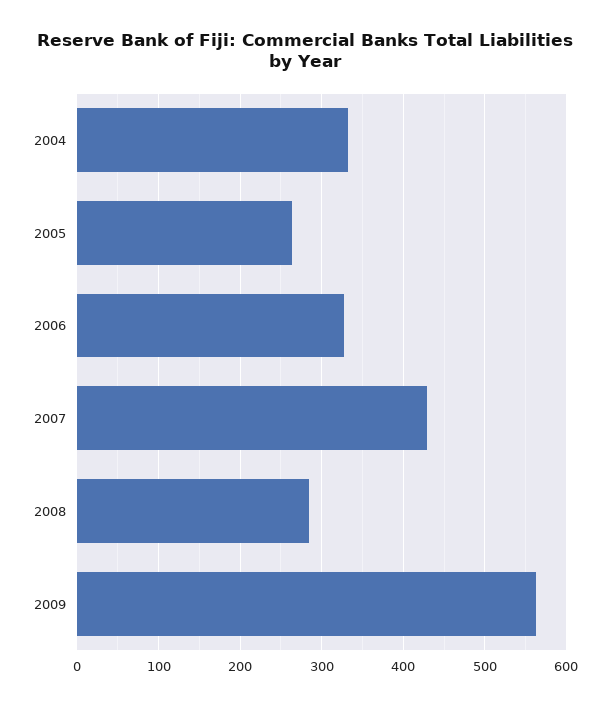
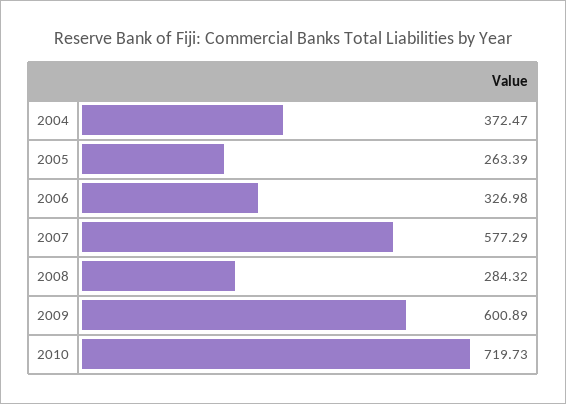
2004: 330 -> 372.47
2007: 430 -> 577.29
2009: 560 -> 600.89
2010: none -> 719.73

